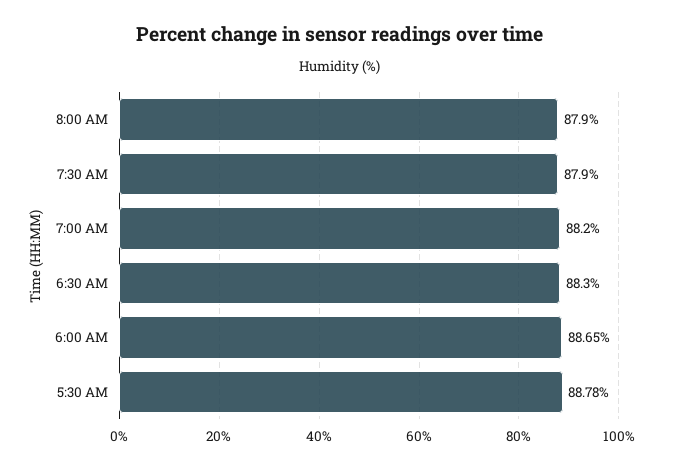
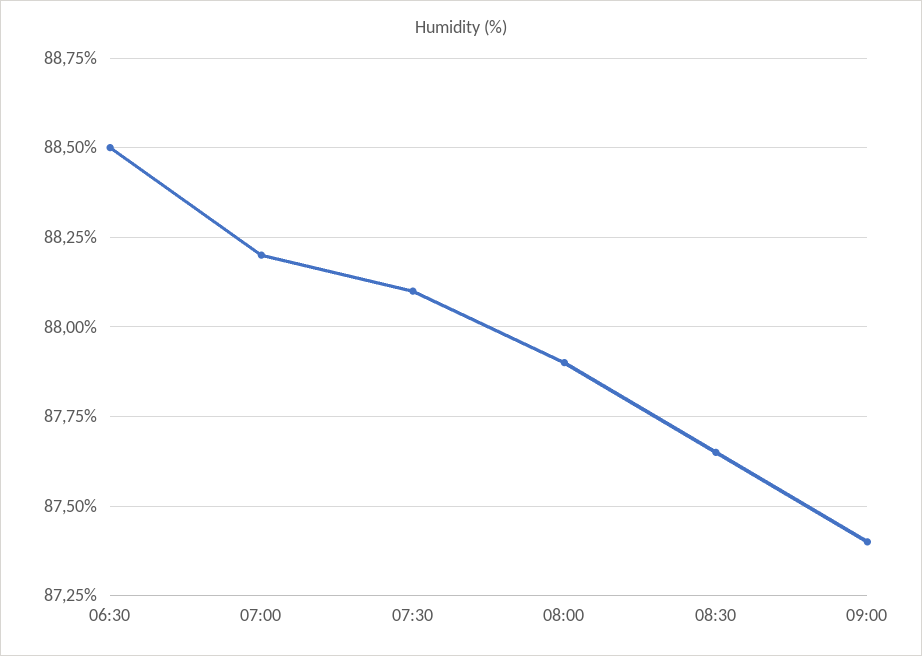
7:30 AM: 87.9 -> 88.1
6:30 AM: 88.3 -> 88.5
6:00 AM: 88.65 -> none
5:30 AM: 88.78 -> none
08:30: none -> 87.65
09:00: none -> 87.4

